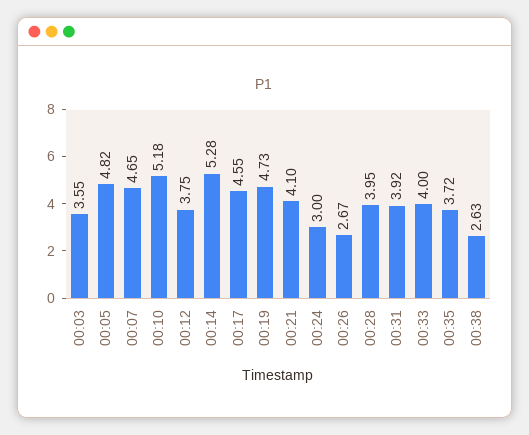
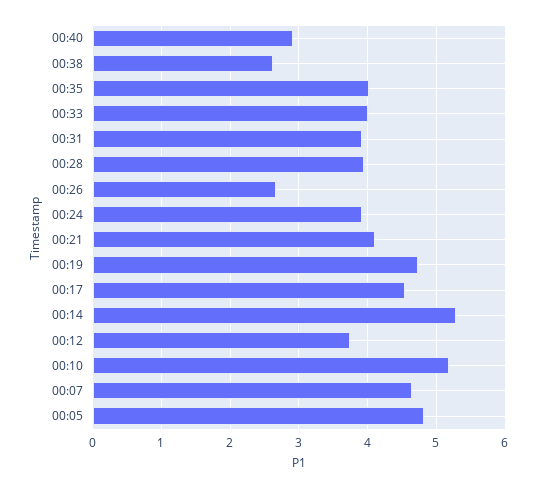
00:03: 3.55 -> none
00:24: 3 -> 3.9
00:35: 3.72 -> 4
00:40: none -> 2.9

